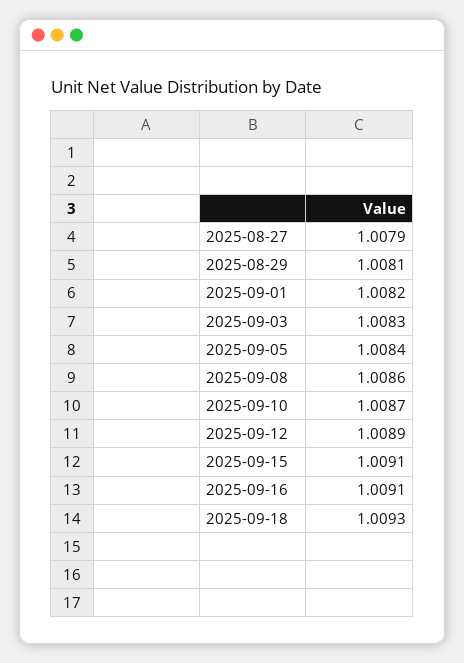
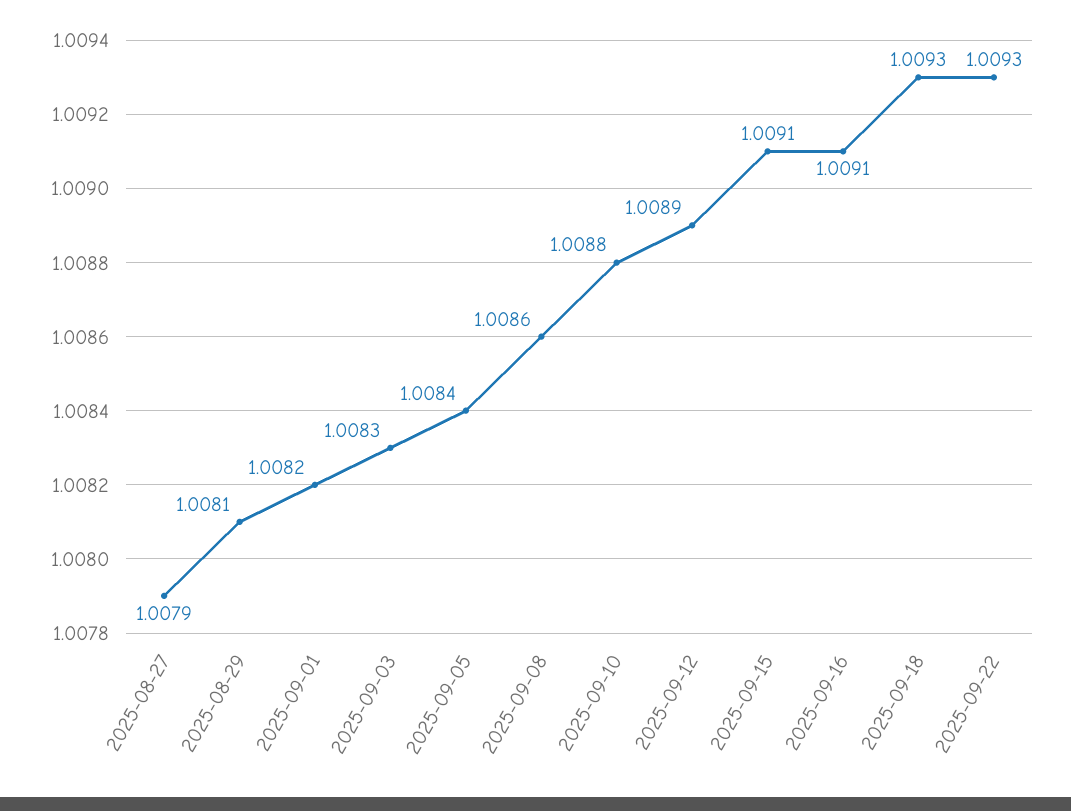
2025-09-10: 1.0087 -> 1.0088
2025-09-22: none -> 1.0093

